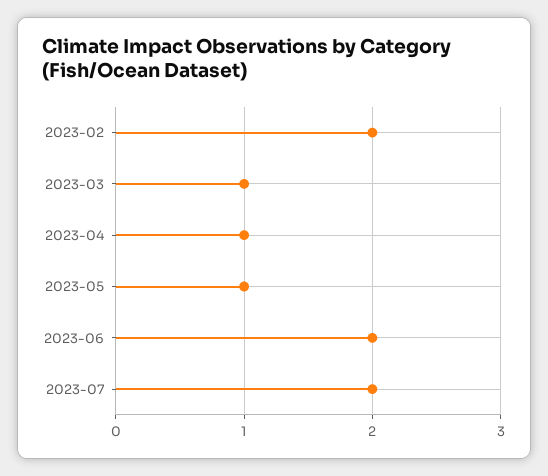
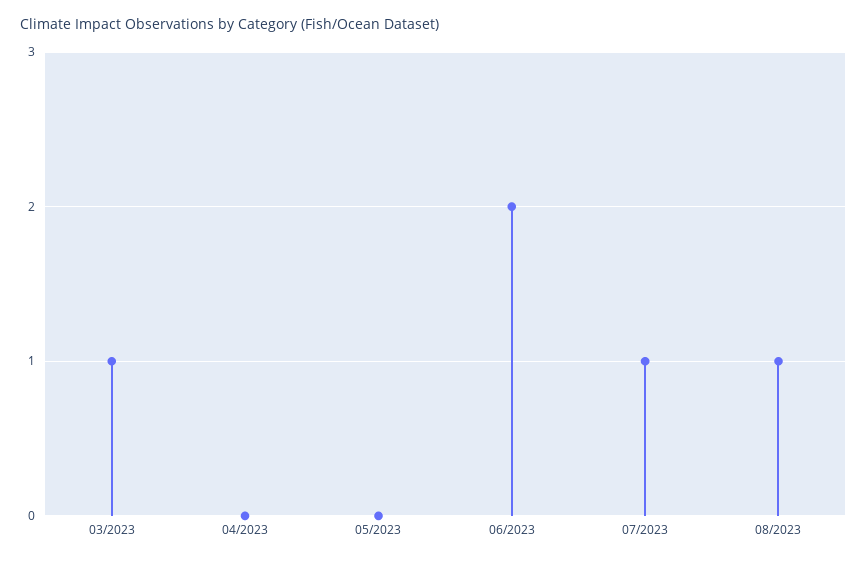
2023-02: 2 -> none
2023-04: 1 -> 0
2023-05: 1 -> 0
2023-07: 2 -> 1
08/2023: none -> 1

